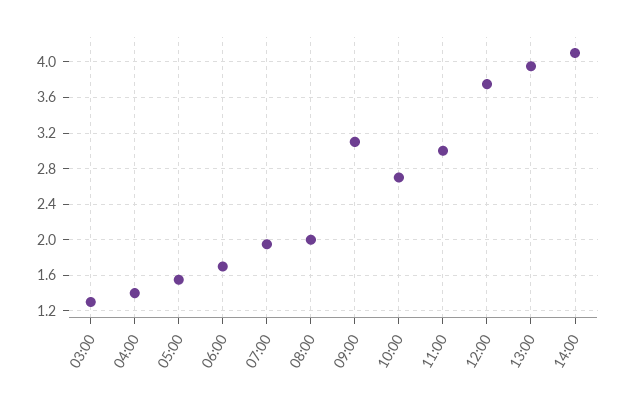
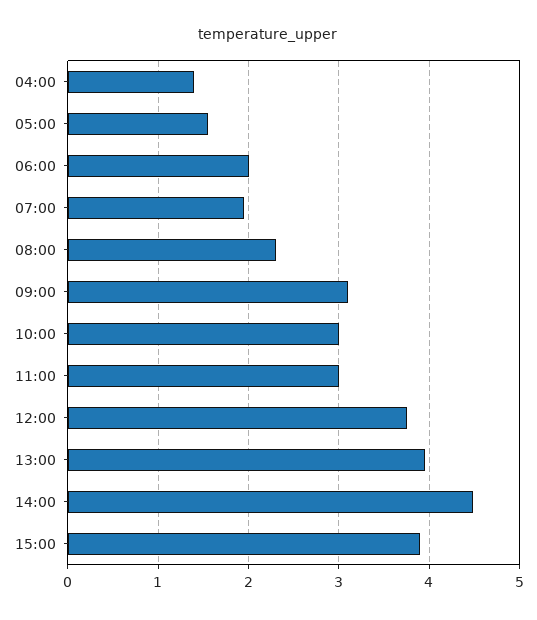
03:00: 1.3 -> none
06:00: 1.7 -> 2
08:00: 2 -> 2.3
10:00: 2.7 -> 3
14:00: 4.1 -> 4.5
15:00: none -> 3.9

